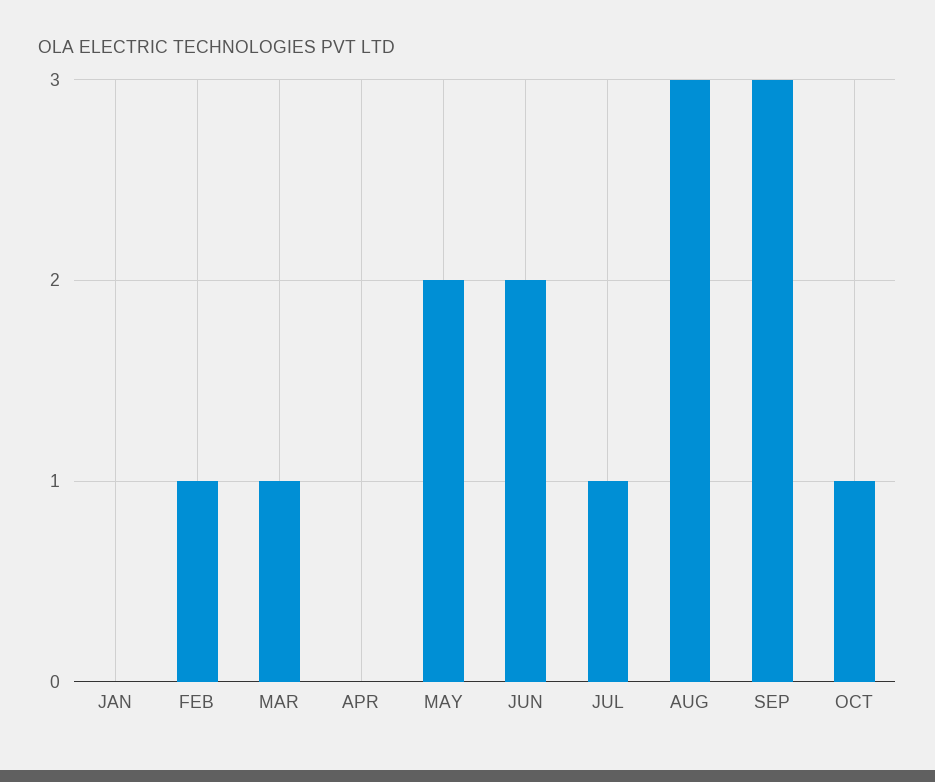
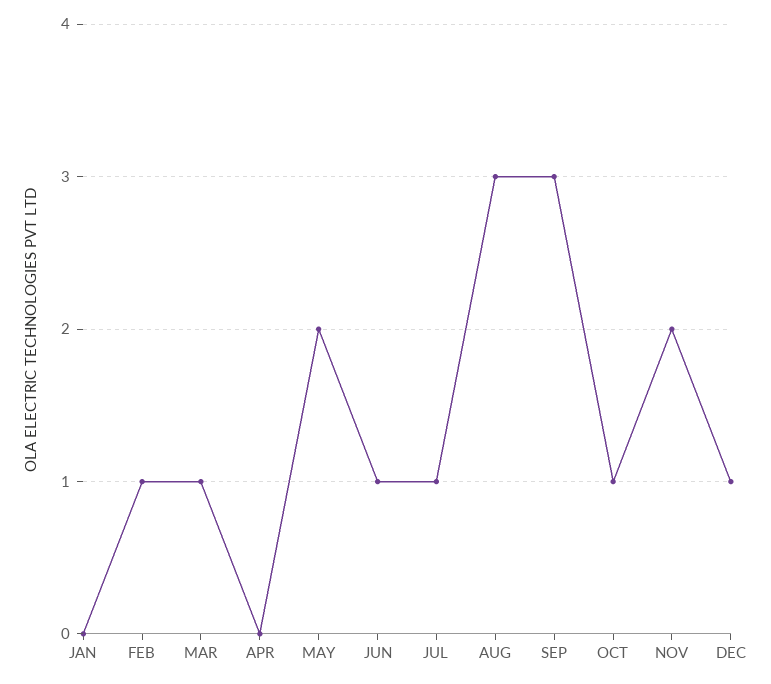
JUN: 2 -> 1
NOV: none -> 2
DEC: none -> 1

